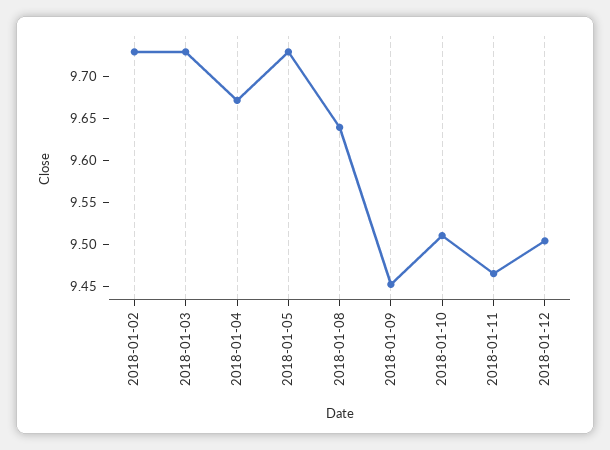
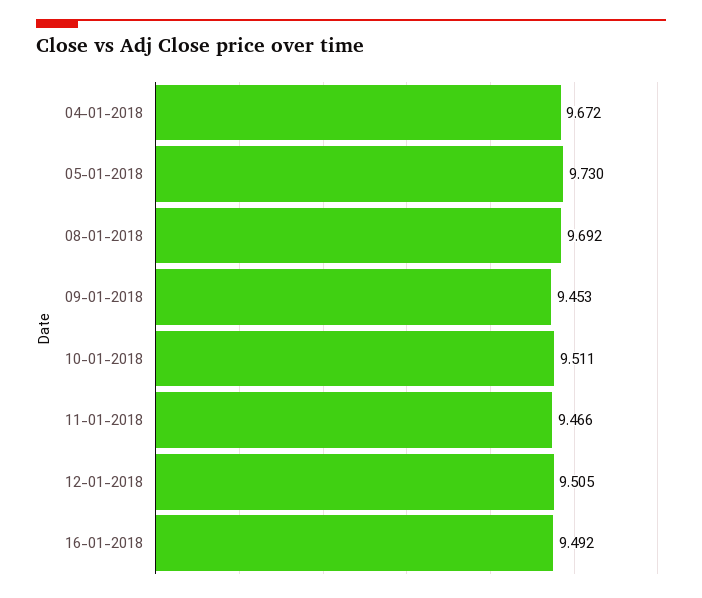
2018-01-02: 9.73 -> none
2018-01-03: 9.73 -> none
2018-01-08: 9.64 -> 9.692
16-01-2018: none -> 9.492

